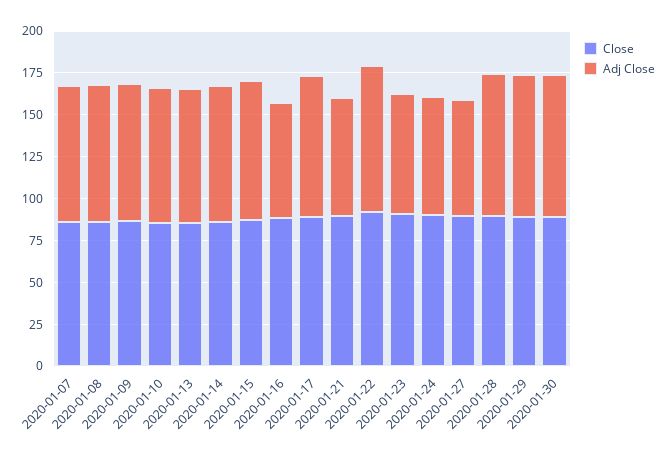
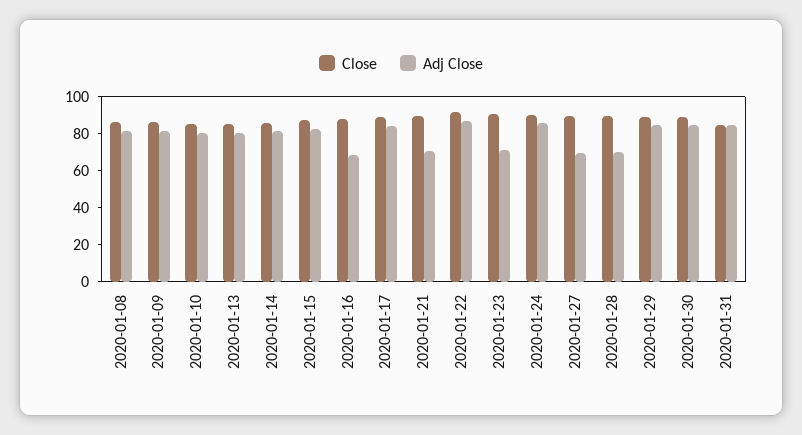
Close, 2020-01-07: 85 -> none
Adj Close, 2020-01-07: 80 -> none
Adj Close, 2020-01-24: 70 -> 85
Adj Close, 2020-01-28: 85 -> 70
Close, 2020-01-31: none -> 85
Adj Close, 2020-01-31: none -> 85

